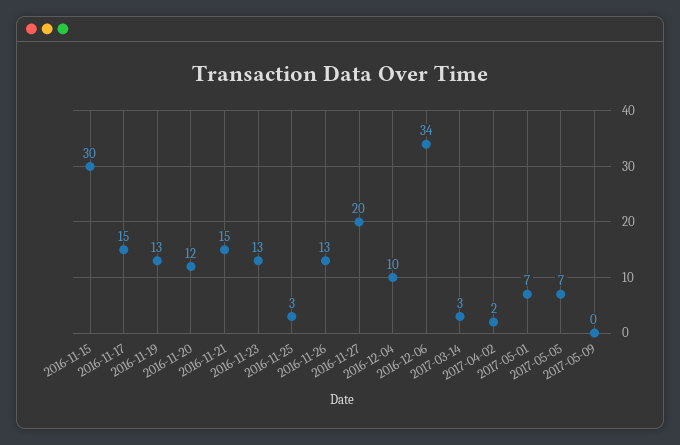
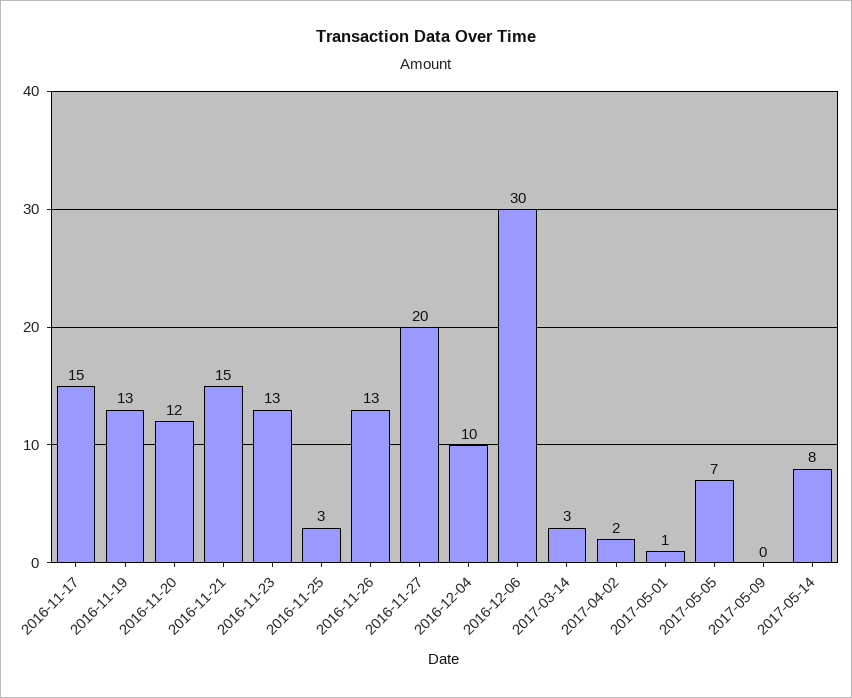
2016-11-15: 30 -> none
2016-12-06: 34 -> 30
2017-05-01: 7 -> 1
2017-05-14: none -> 8

